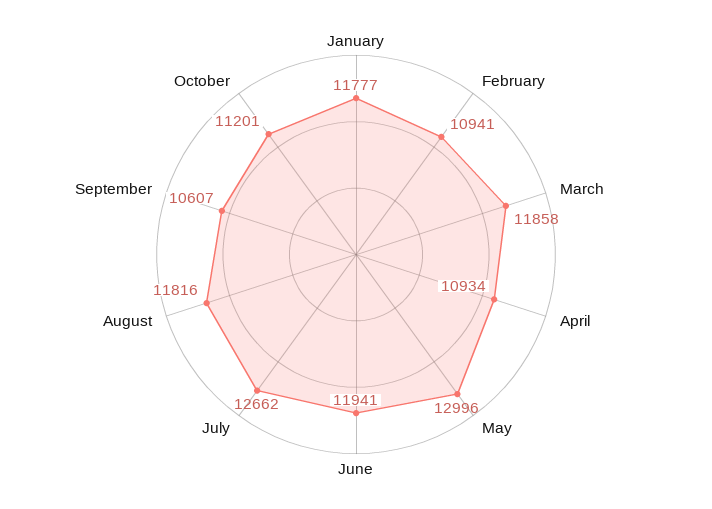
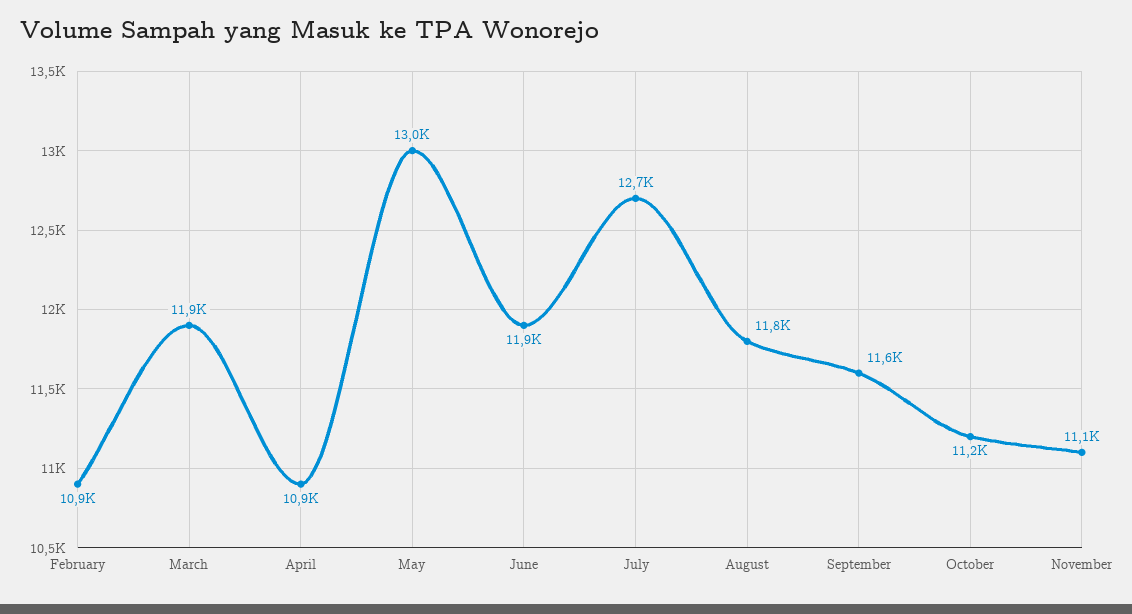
January: 11777 -> none
September: 10607 -> 11600
November: none -> 11100

